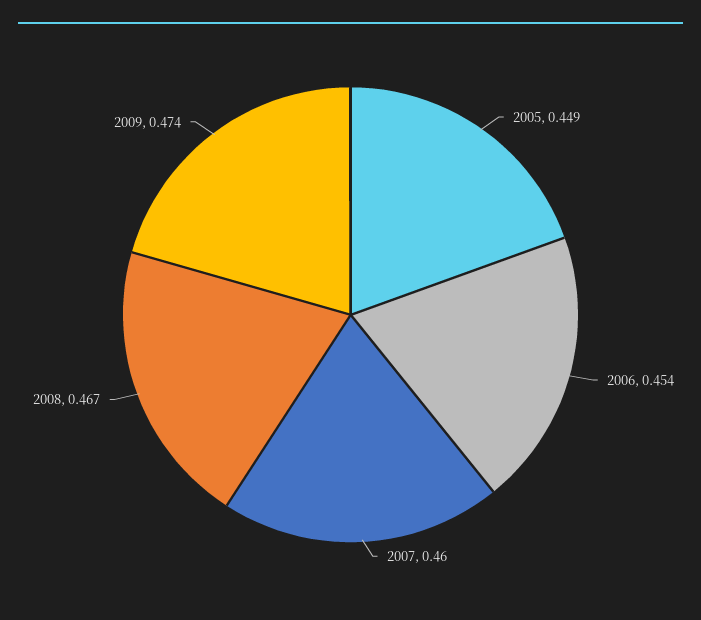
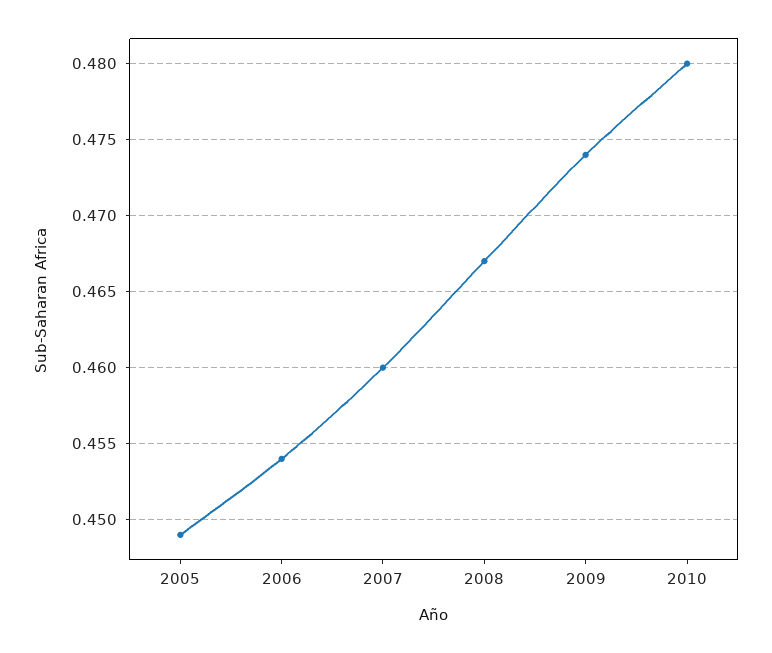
2010: none -> 0.48

